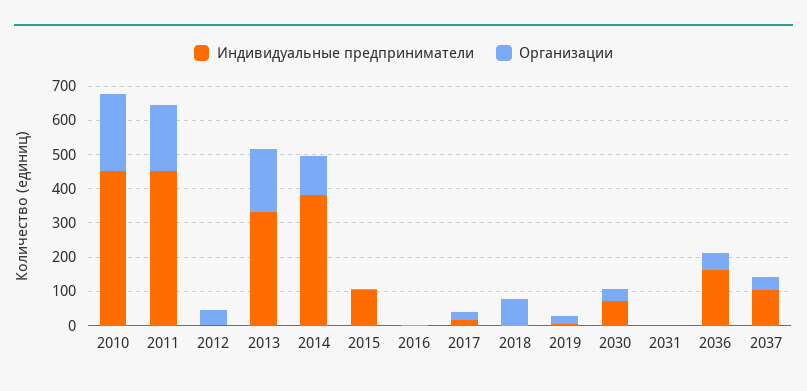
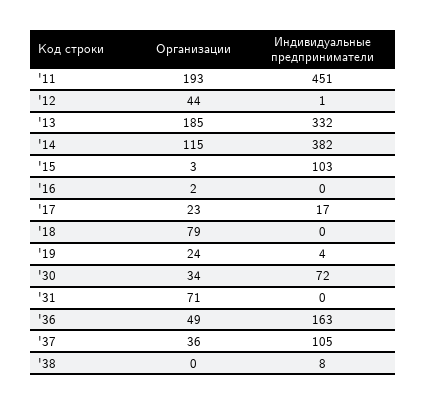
Индивидуальные предприниматели, 2010: 450 -> none
Организации, 2010: 225 -> none
Организации, 2031: 0 -> 71
Организации, '38: none -> 0
Индивидуальные предприниматели, '38: none -> 8

